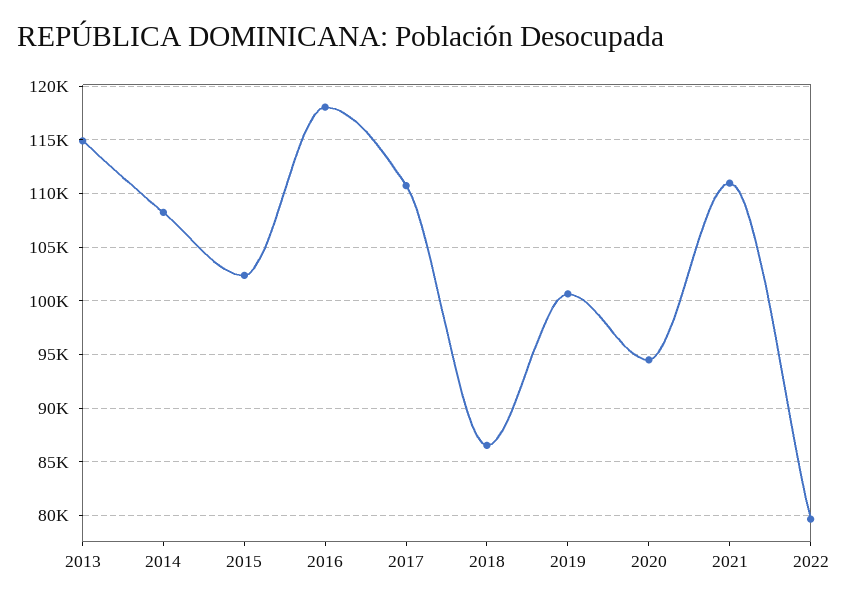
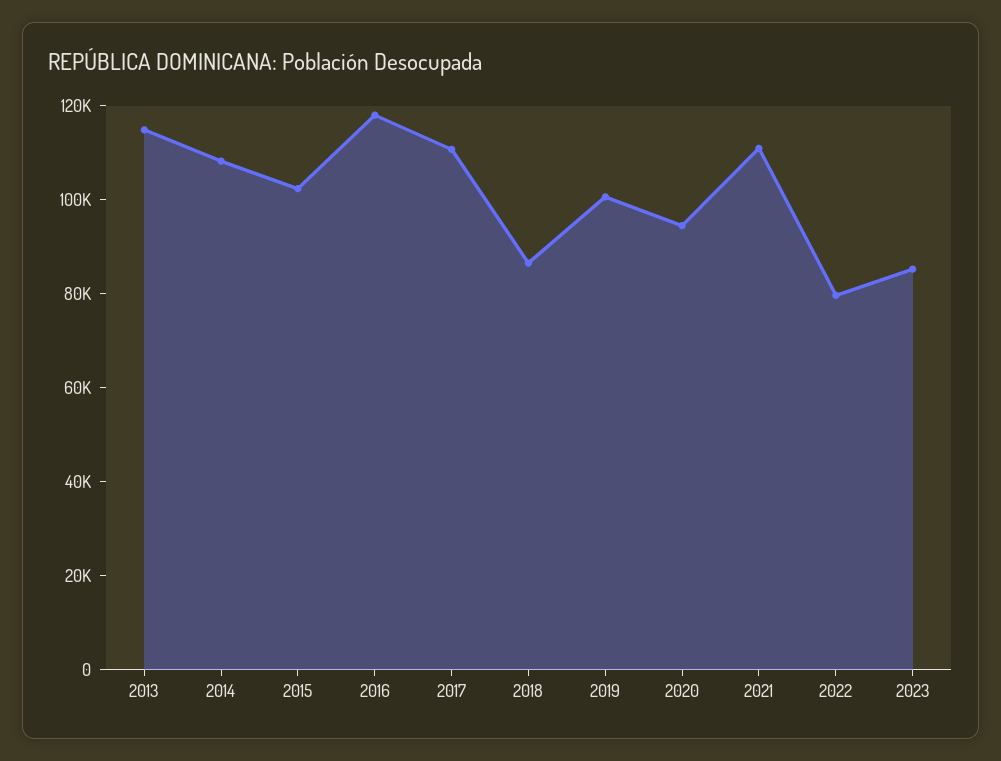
2023: none -> 85000

